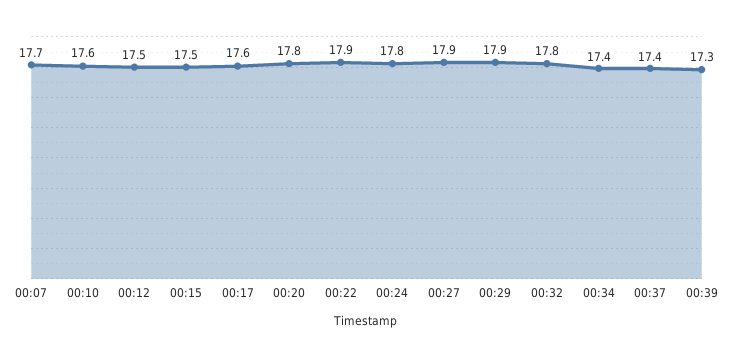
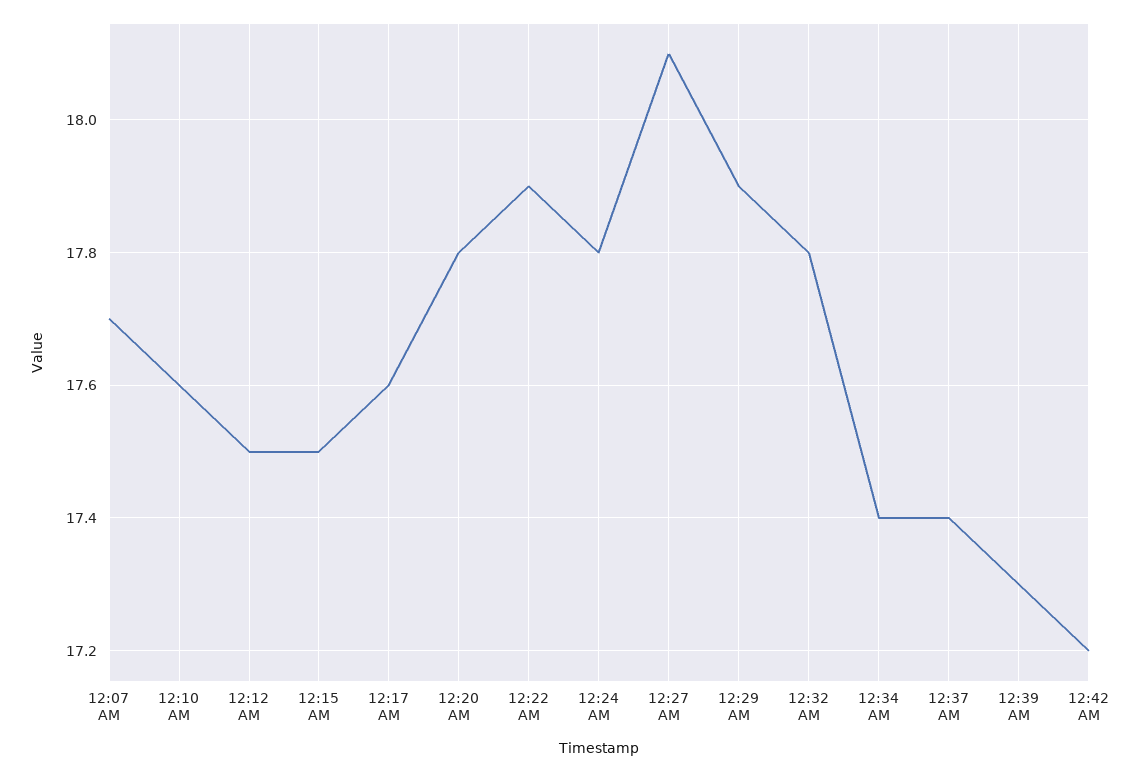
00:27: 17.9 -> 18.1
12:42 AM: none -> 17.2

